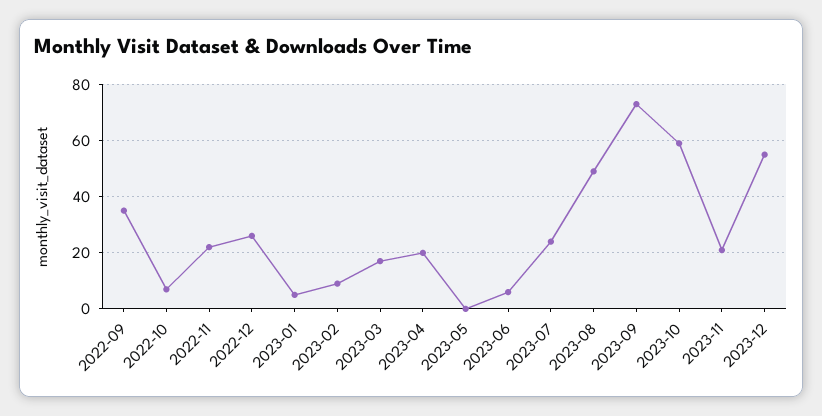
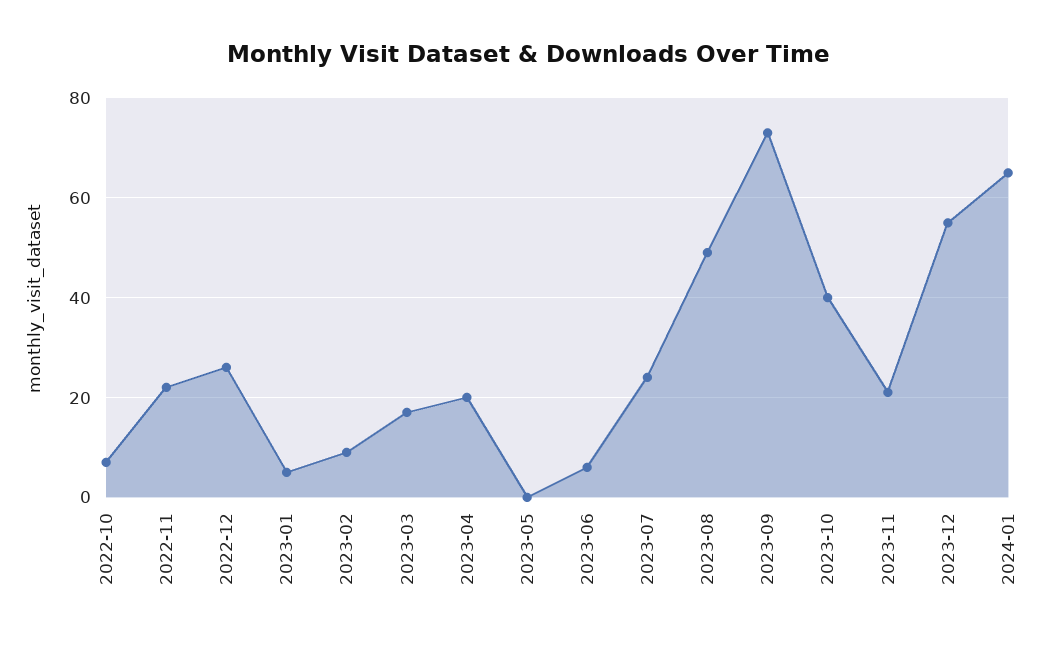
2022-09: 35 -> none
2023-10: 60 -> 40
2024-01: none -> 65

